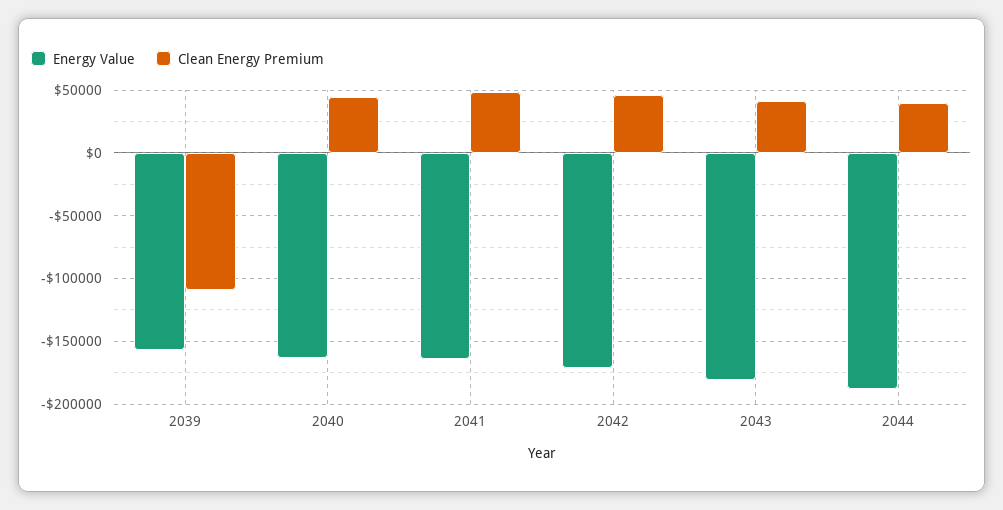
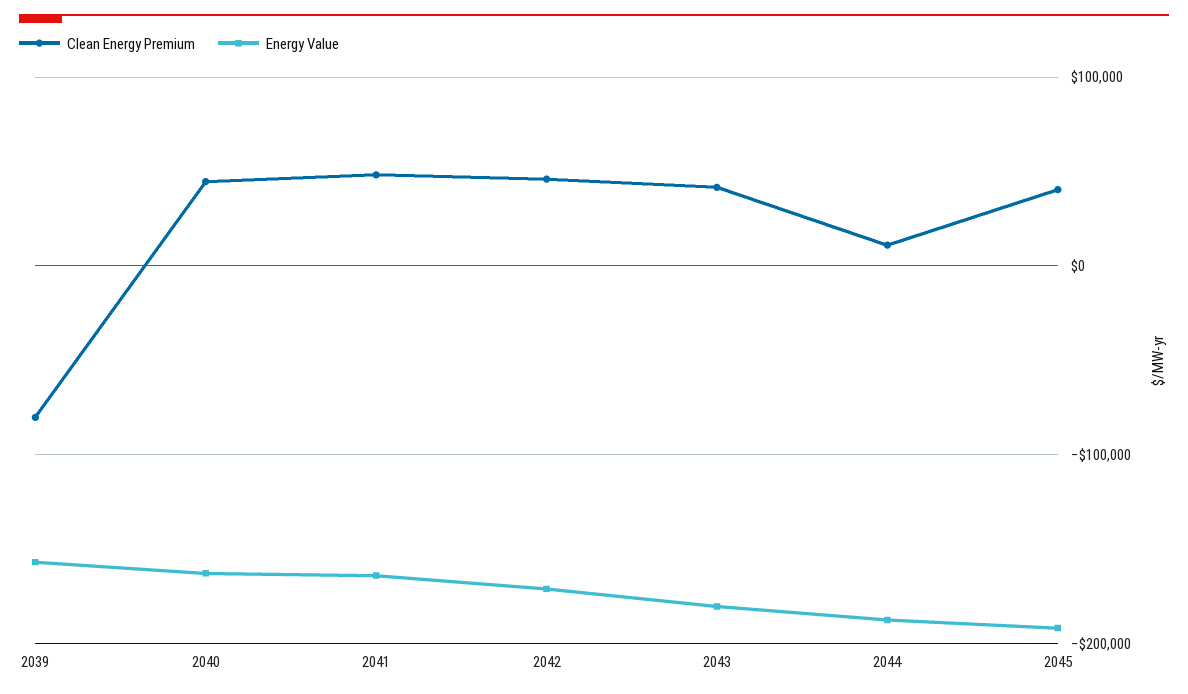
Clean Energy Premium, 2039: -110000 -> -80000
Clean Energy Premium, 2044: 40000 -> 10000
Clean Energy Premium, 2045: none -> 40000
Energy Value, 2045: none -> -190000

